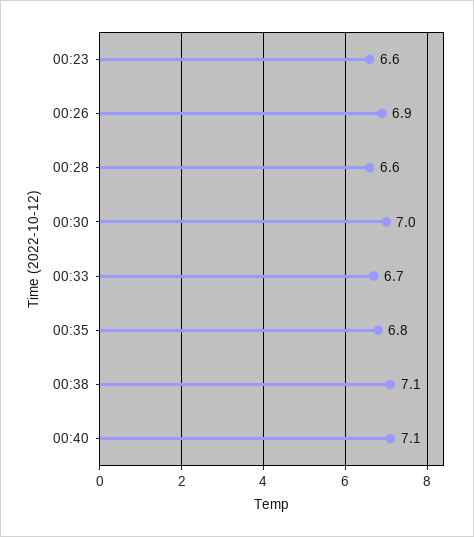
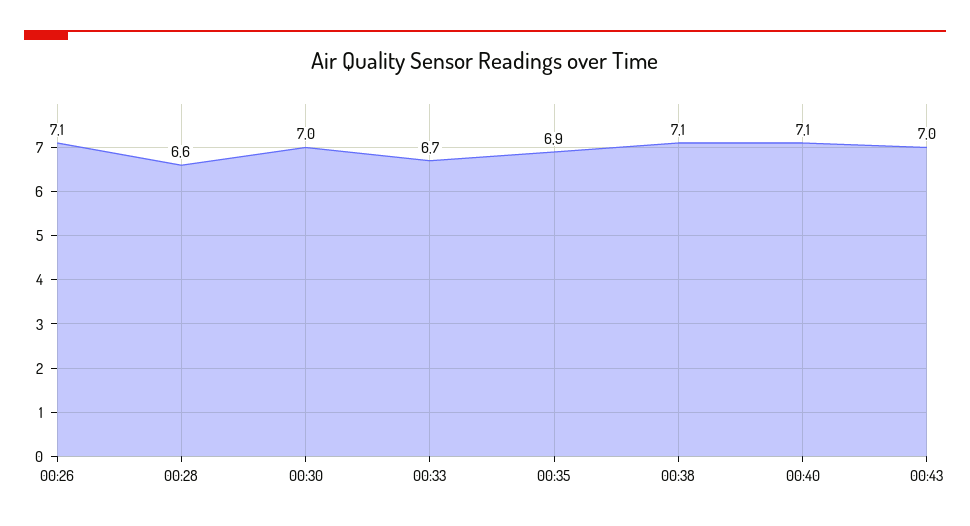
00:23: 6.6 -> none
00:26: 6.9 -> 7.1
00:35: 6.8 -> 6.9
00:43: none -> 7

